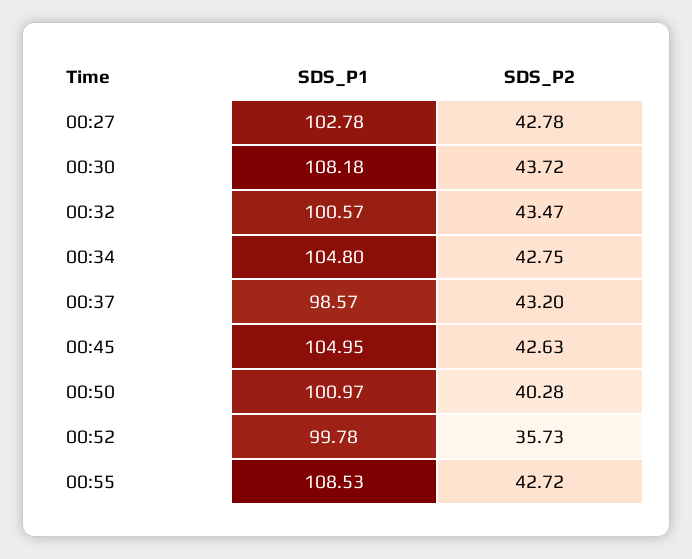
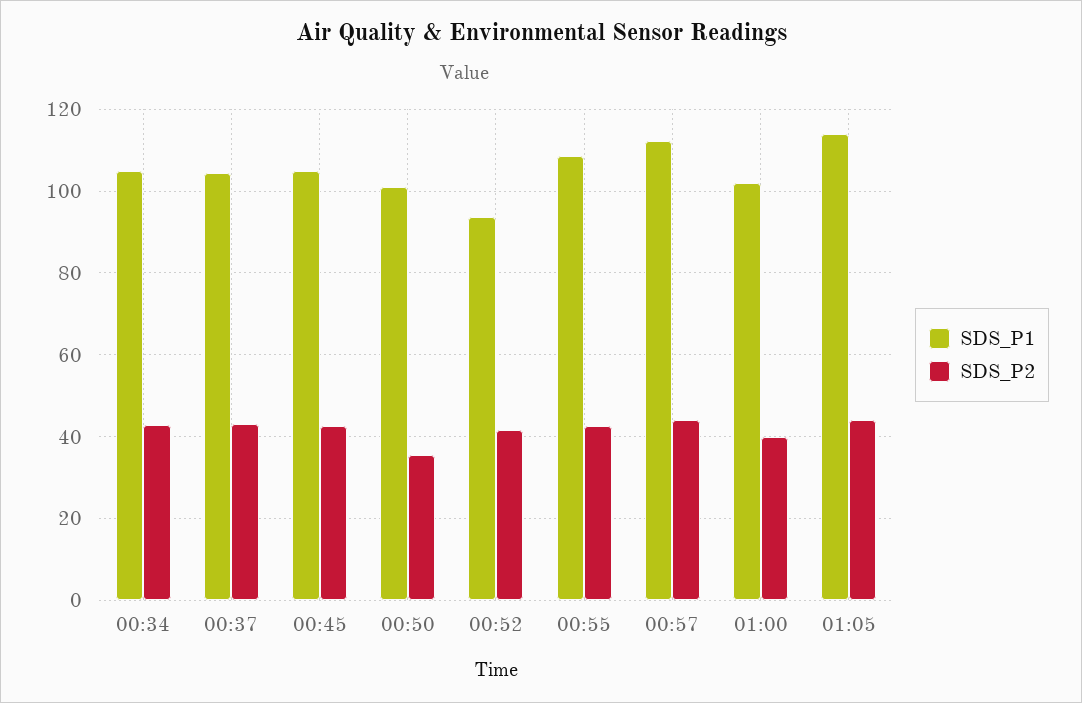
SDS_P1, 00:27: 102.78 -> none
SDS_P2, 00:27: 42.78 -> none
SDS_P1, 00:30: 108.18 -> none
SDS_P2, 00:30: 43.72 -> none
SDS_P1, 00:32: 100.57 -> none
SDS_P2, 00:32: 43.47 -> none
SDS_P1, 00:37: 98.57 -> 104
SDS_P2, 00:50: 40.28 -> 36
SDS_P1, 00:52: 99.78 -> 94
SDS_P2, 00:52: 35.73 -> 42
SDS_P1, 00:57: none -> 112
SDS_P2, 00:57: none -> 44
SDS_P1, 01:00: none -> 102
SDS_P2, 01:00: none -> 40
SDS_P1, 01:05: none -> 114
SDS_P2, 01:05: none -> 44

